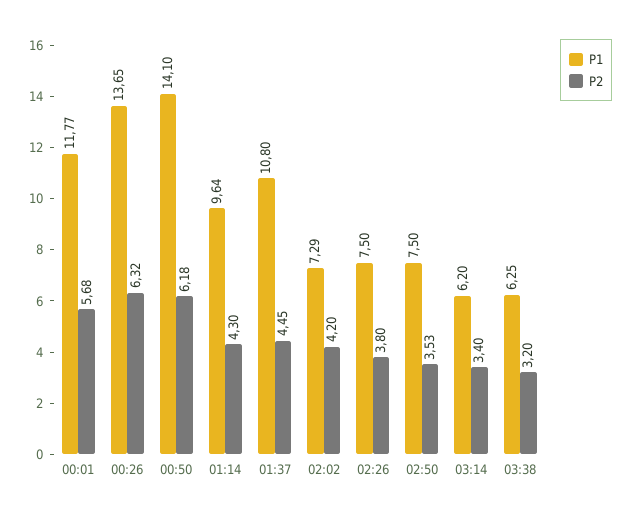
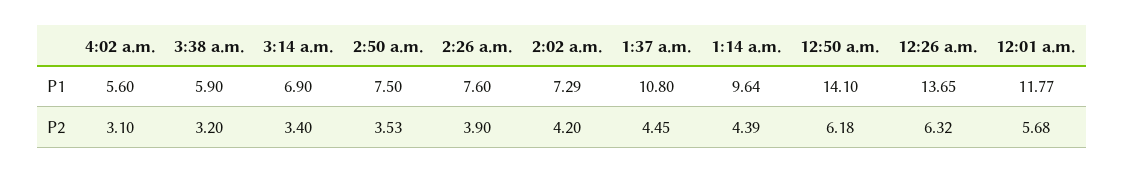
P2, 01:14: 4.3 -> 4.39
P1, 02:26: 7.5 -> 7.6
P2, 02:26: 3.8 -> 3.9
P1, 03:14: 6.2 -> 6.9
P1, 03:38: 6.25 -> 5.9
P1, 4:02 a.m.: none -> 5.6
P2, 4:02 a.m.: none -> 3.1

